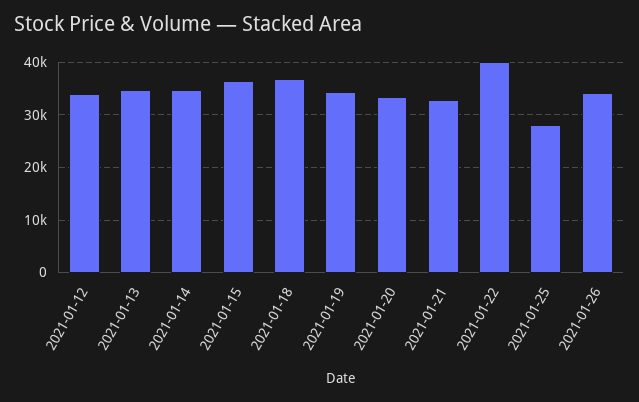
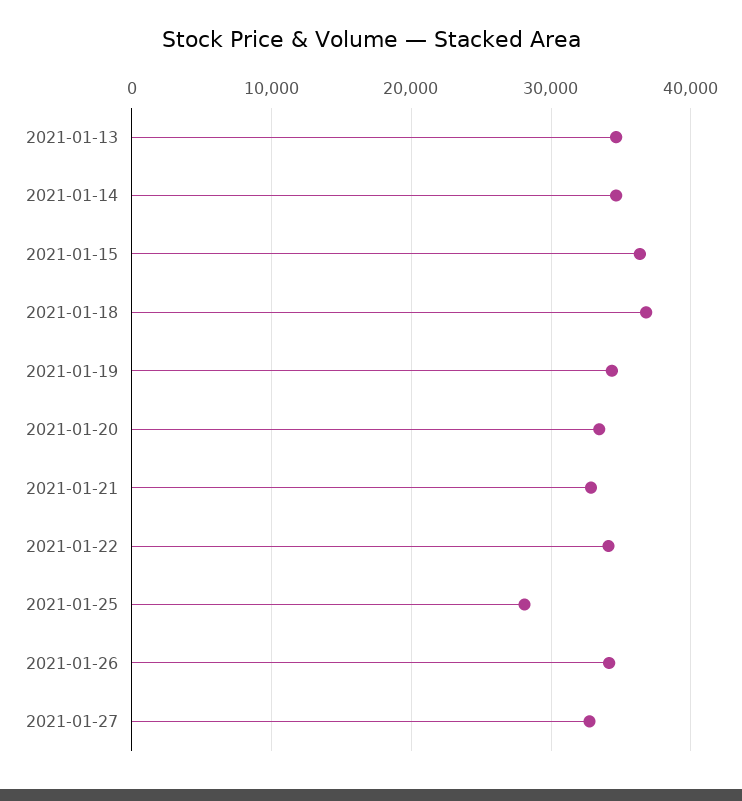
2021-01-12: 34000 -> none
2021-01-22: 40000 -> 34000
2021-01-27: none -> 33000

